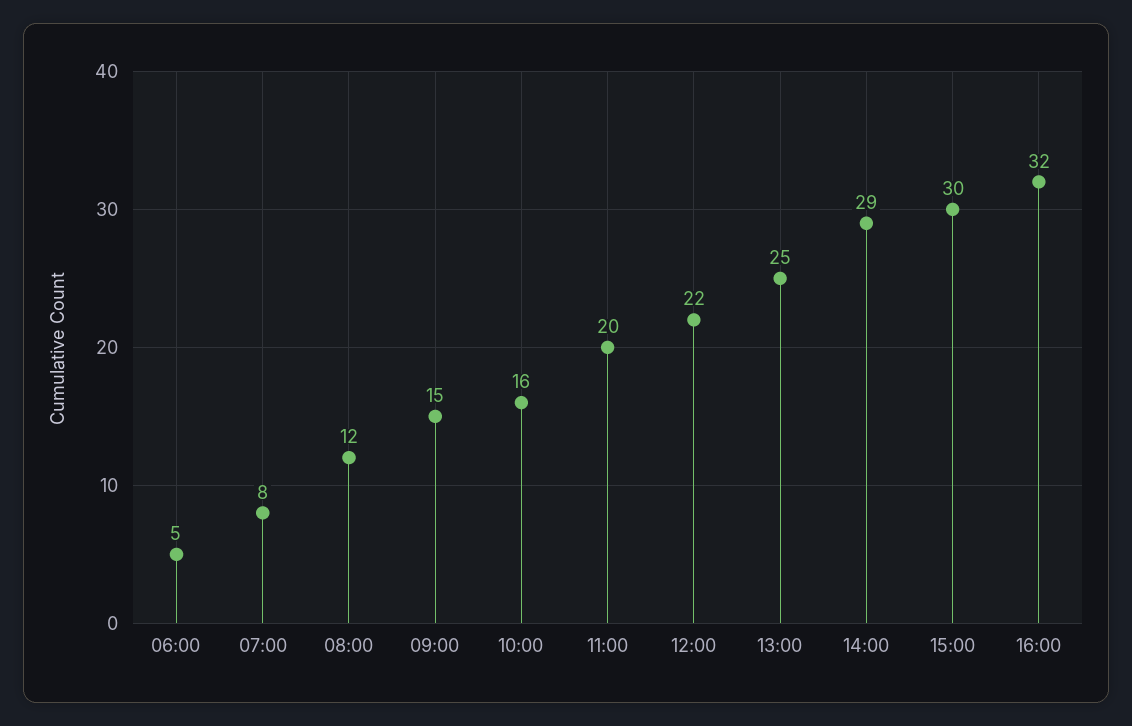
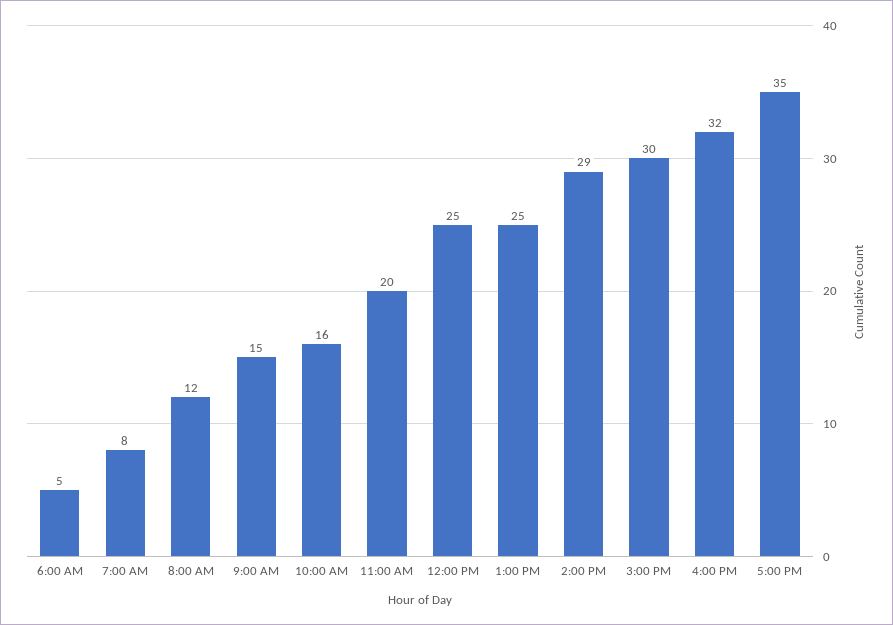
12:00: 22 -> 25
5:00 PM: none -> 35

